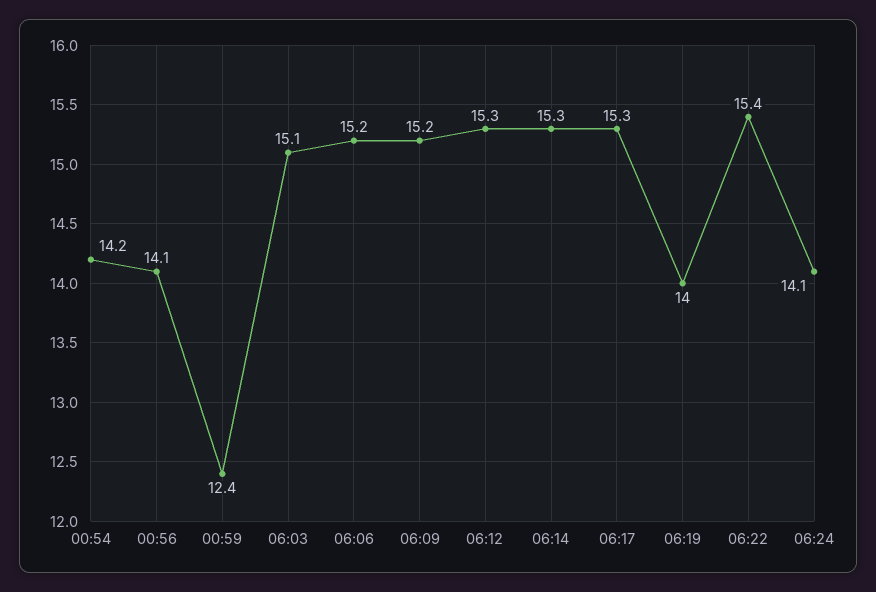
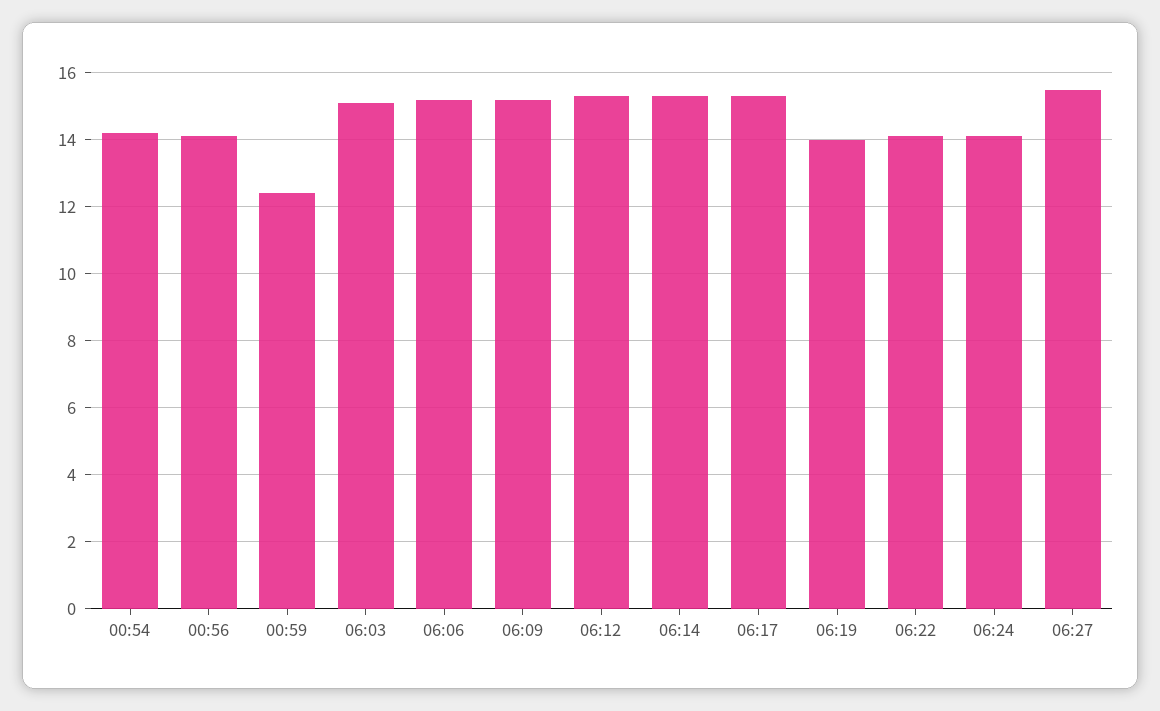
06:22: 15.4 -> 14
06:27: none -> 15.5

